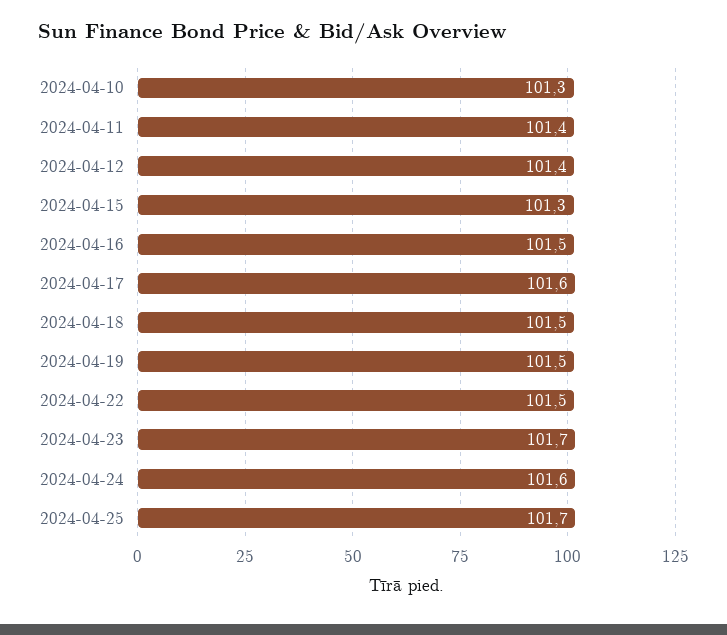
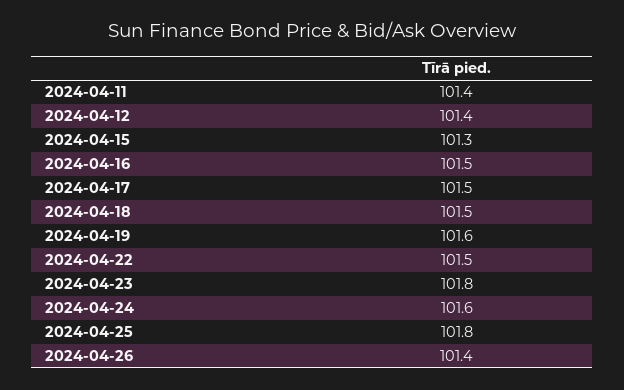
2024-04-10: 101.3 -> none
2024-04-17: 101.6 -> 101.5
2024-04-19: 101.5 -> 101.6
2024-04-23: 101.7 -> 101.8
2024-04-25: 101.7 -> 101.8
2024-04-26: none -> 101.4

